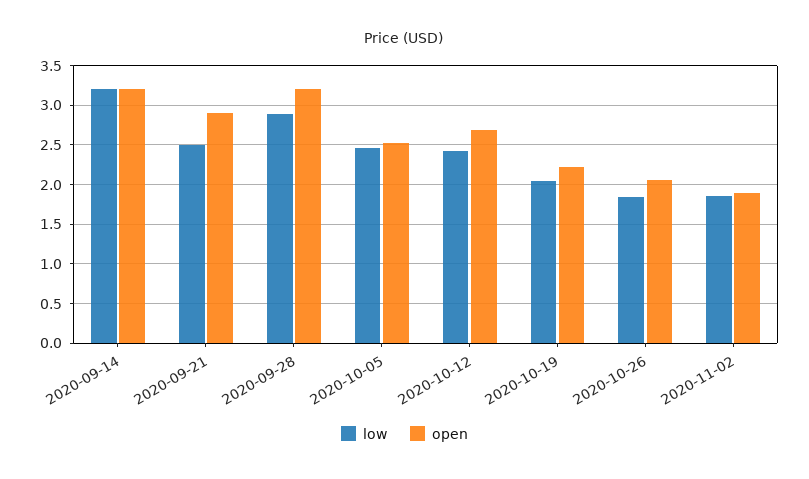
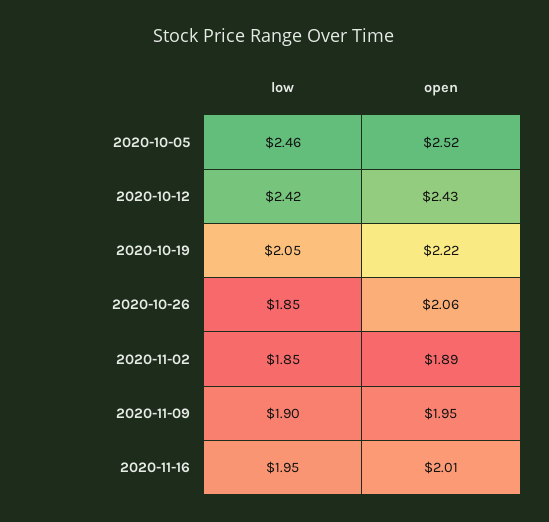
low, 2020-09-14: 3.2 -> none
open, 2020-09-14: 3.2 -> none
low, 2020-09-21: 2.5 -> none
open, 2020-09-21: 2.9 -> none
low, 2020-09-28: 2.9 -> none
open, 2020-09-28: 3.2 -> none
open, 2020-10-12: 2.7 -> 2.43
low, 2020-11-09: none -> 1.9
open, 2020-11-09: none -> 1.95
low, 2020-11-16: none -> 1.95
open, 2020-11-16: none -> 2.01

